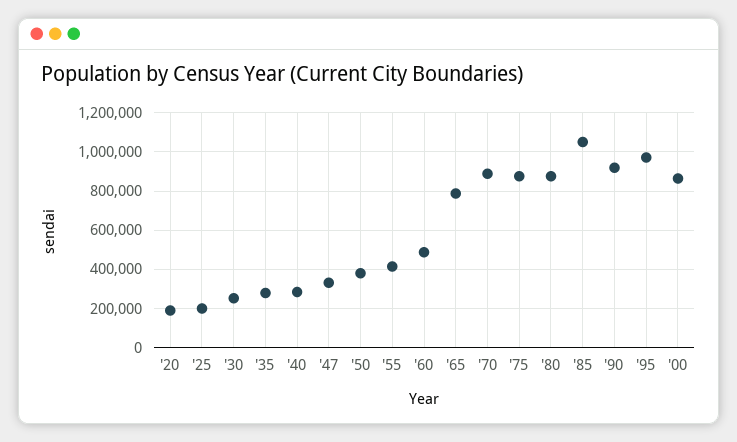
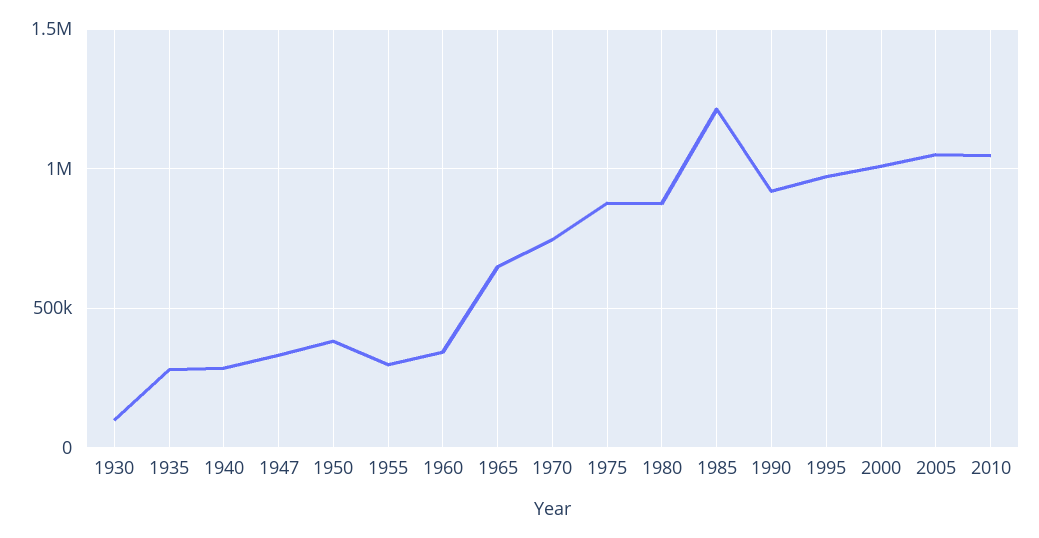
'20: 200000 -> none
'25: 200000 -> none
'30: 250000 -> 100000
'55: 400000 -> 300000
'60: 500000 -> 350000
'65: 800000 -> 650000
'70: 900000 -> 750000
'85: 1050000 -> 1200000
'00: 850000 -> 1000000
2005: none -> 1050000
2010: none -> 1050000

